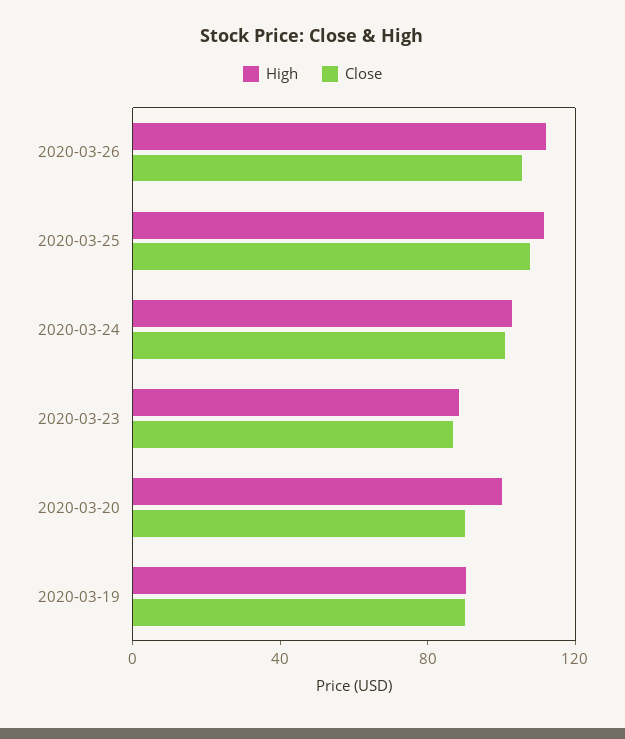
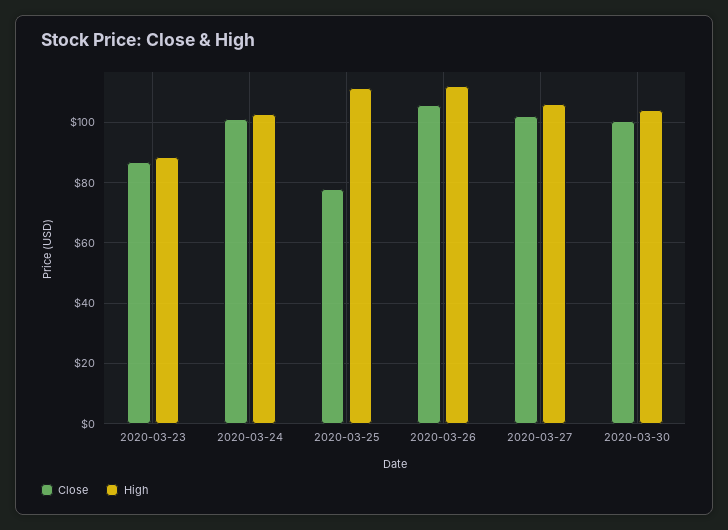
Close, 2020-03-25: 110 -> 78
High, 2020-03-20: 100 -> none
Close, 2020-03-20: 90 -> none
High, 2020-03-19: 90 -> none
Close, 2020-03-19: 90 -> none
Close, 2020-03-27: none -> 102
High, 2020-03-27: none -> 106
Close, 2020-03-30: none -> 100
High, 2020-03-30: none -> 104

